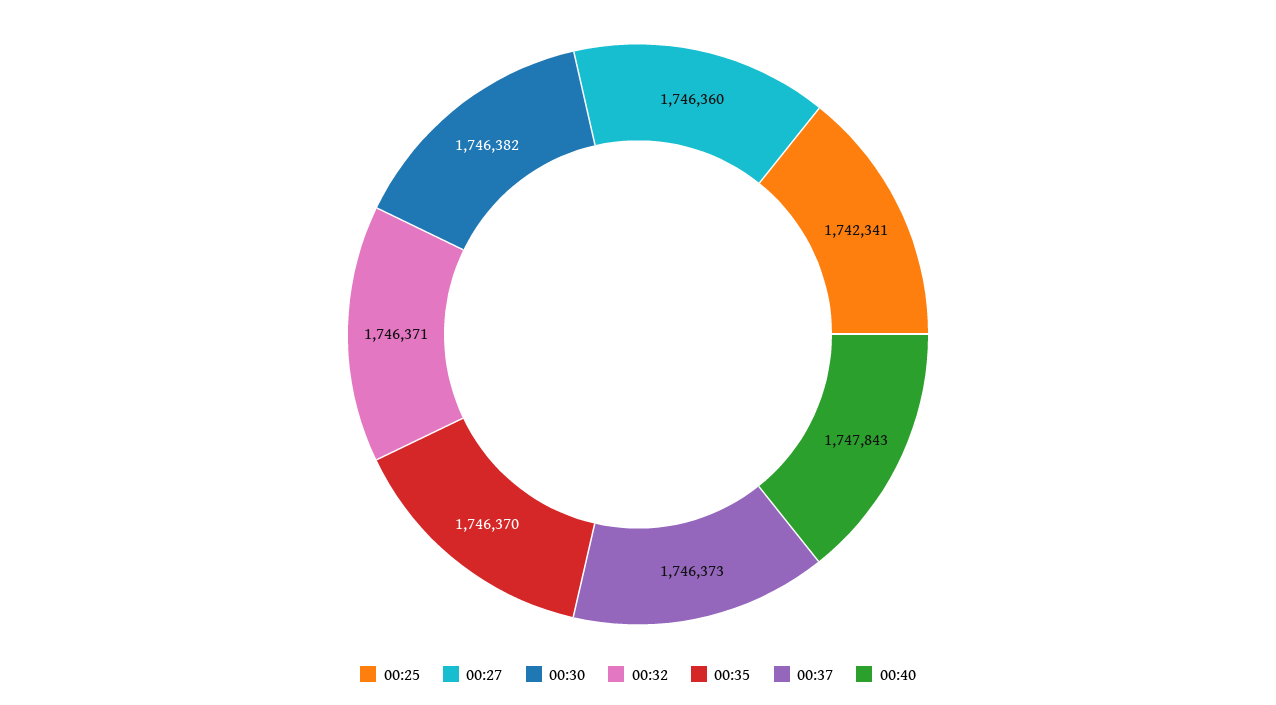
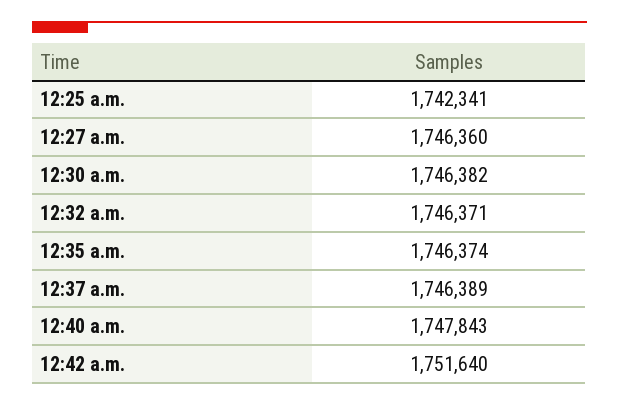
00:35: 1746370 -> 1746374
00:37: 1746373 -> 1746389
12:42 a.m.: none -> 1751640

